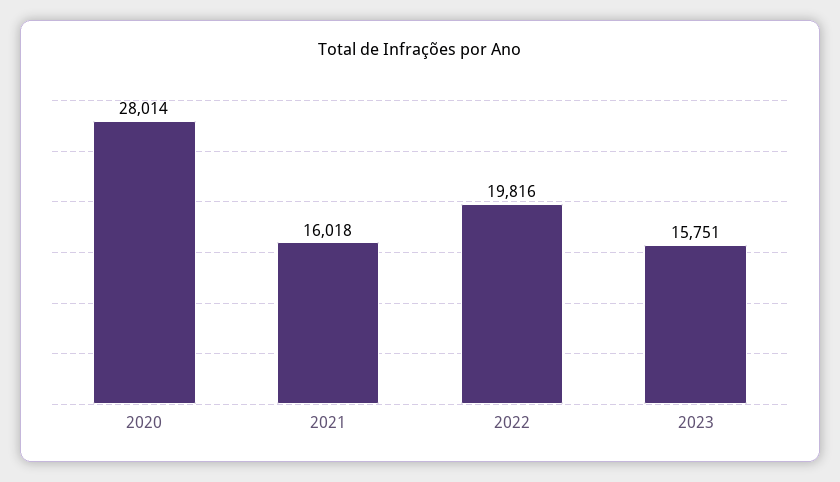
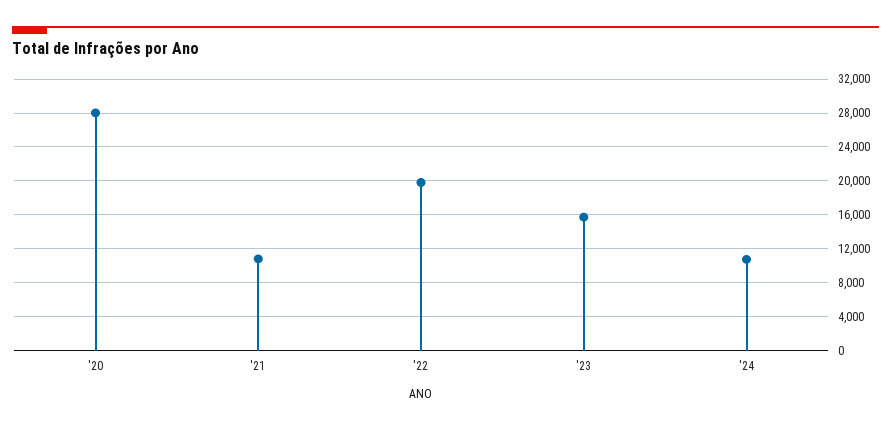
2021: 16018 -> 11000
'24: none -> 11000

